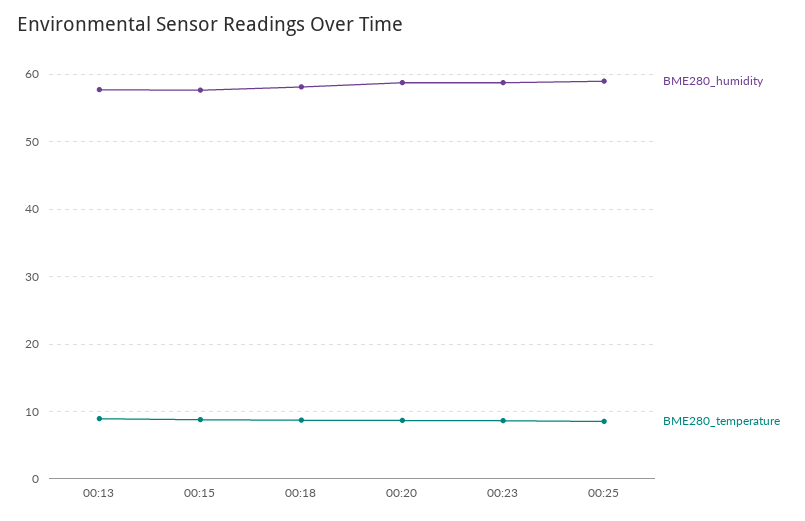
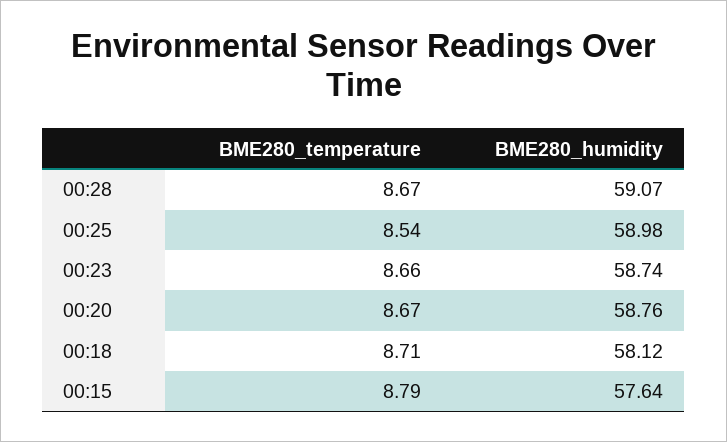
BME280_humidity, 00:13: 58 -> none
BME280_temperature, 00:13: 9 -> none
BME280_temperature, 00:28: none -> 8.67
BME280_humidity, 00:28: none -> 59.07

